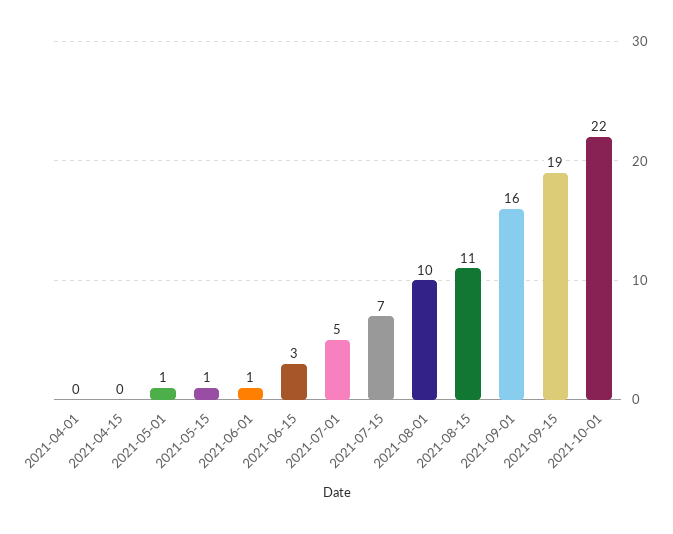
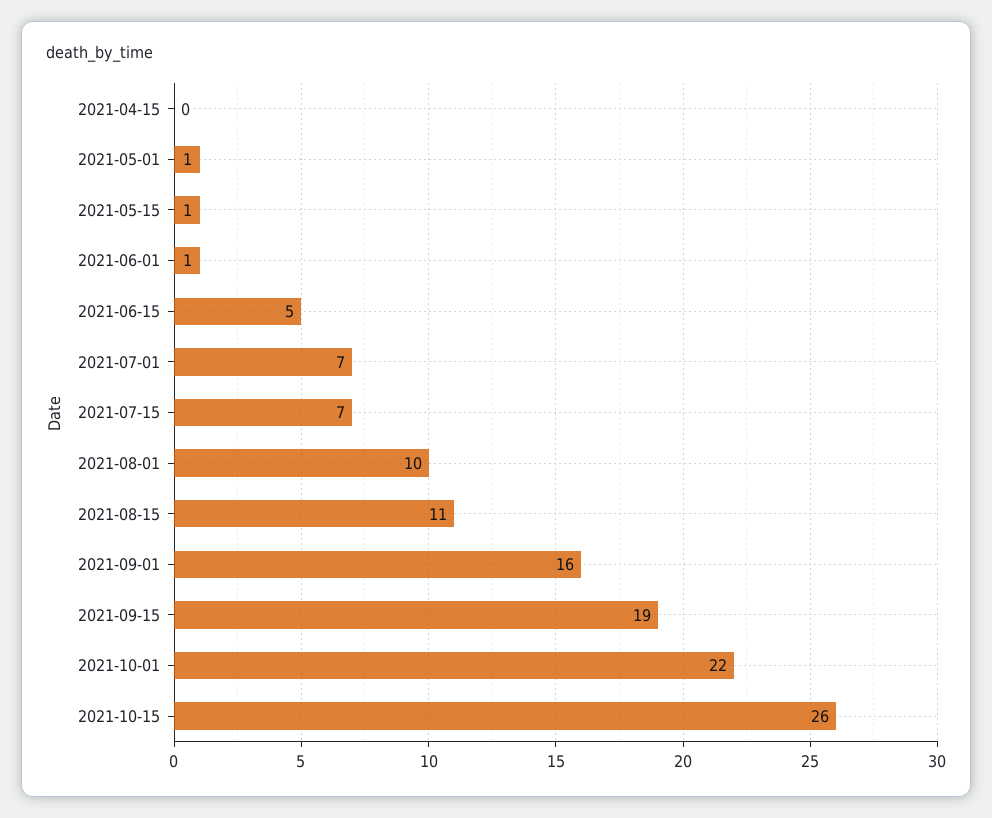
2021-04-01: 0 -> none
2021-06-15: 3 -> 5
2021-07-01: 5 -> 7
2021-10-15: none -> 26

